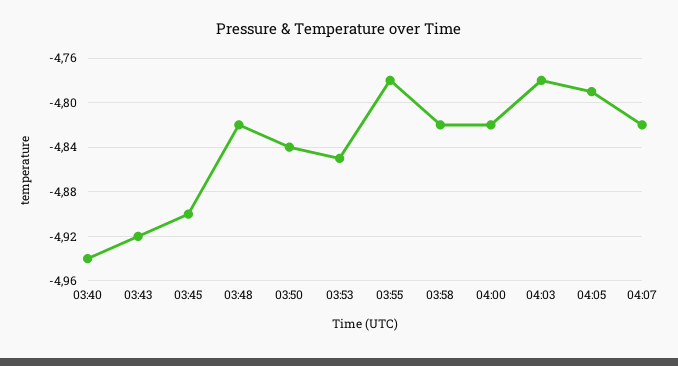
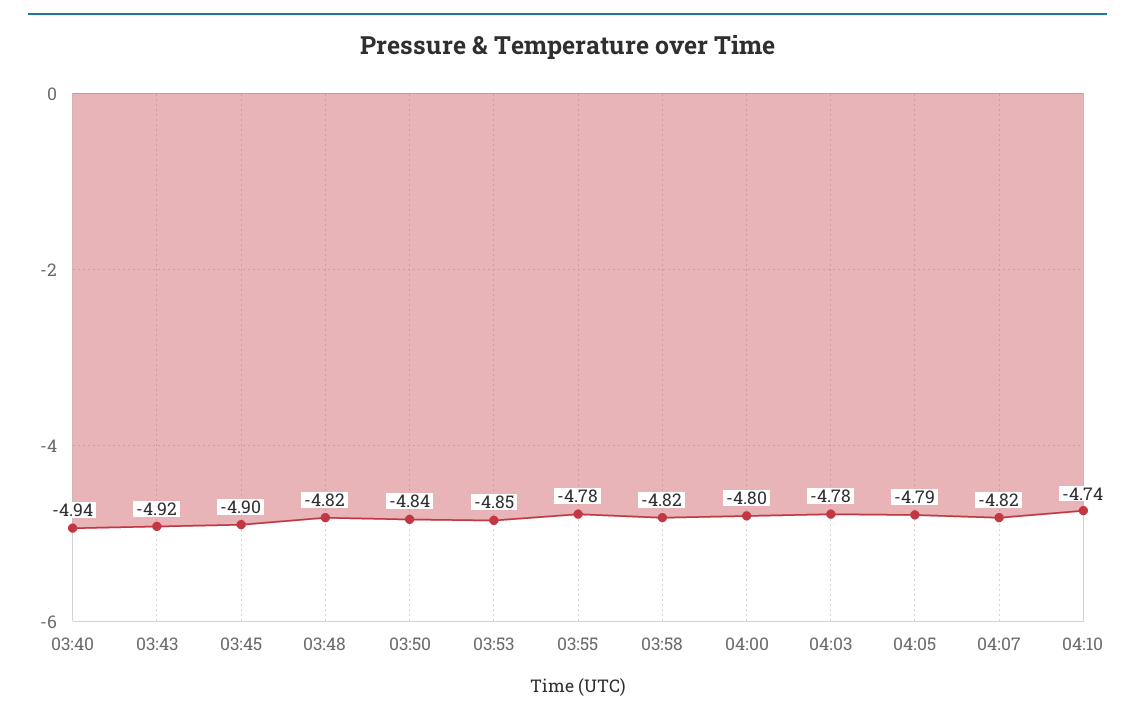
04:00: -4.82 -> -4.8
04:10: none -> -4.74

